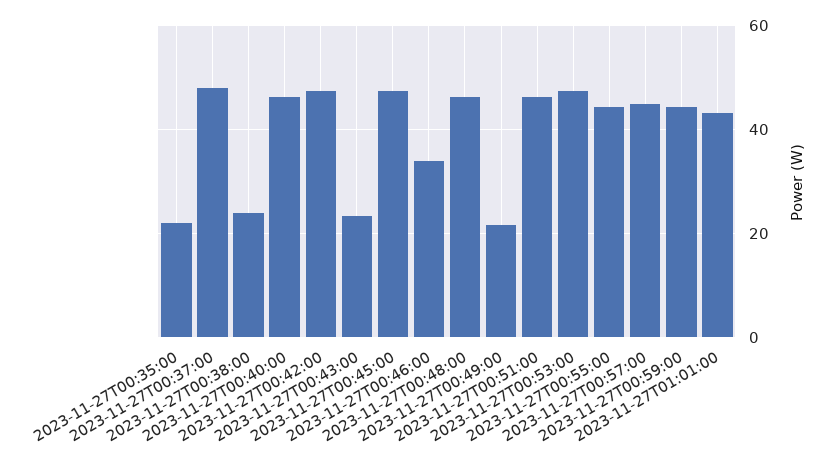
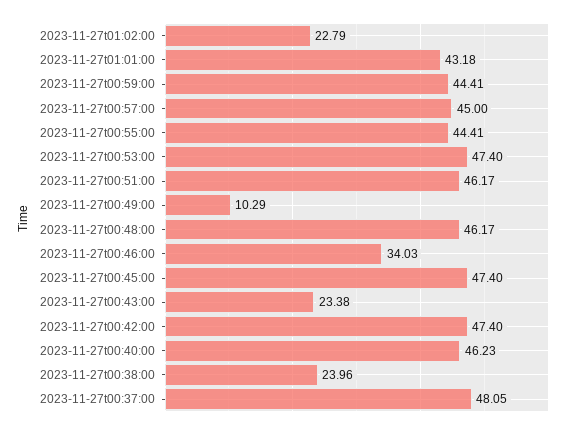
2023-11-27T00:35:00: 22 -> none
2023-11-27T00:49:00: 22 -> 10.29
2023-11-27t01:02:00: none -> 22.79

